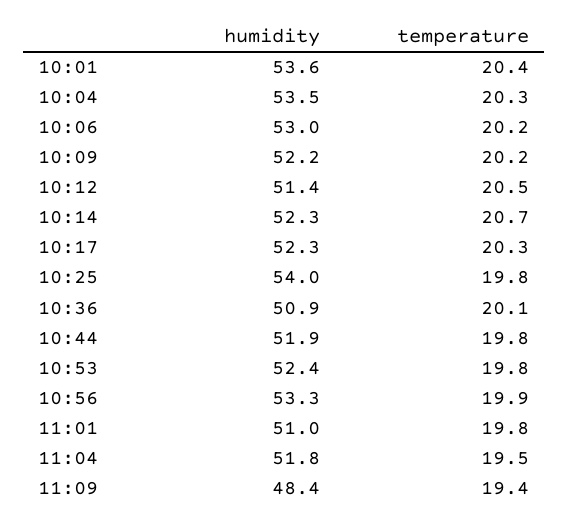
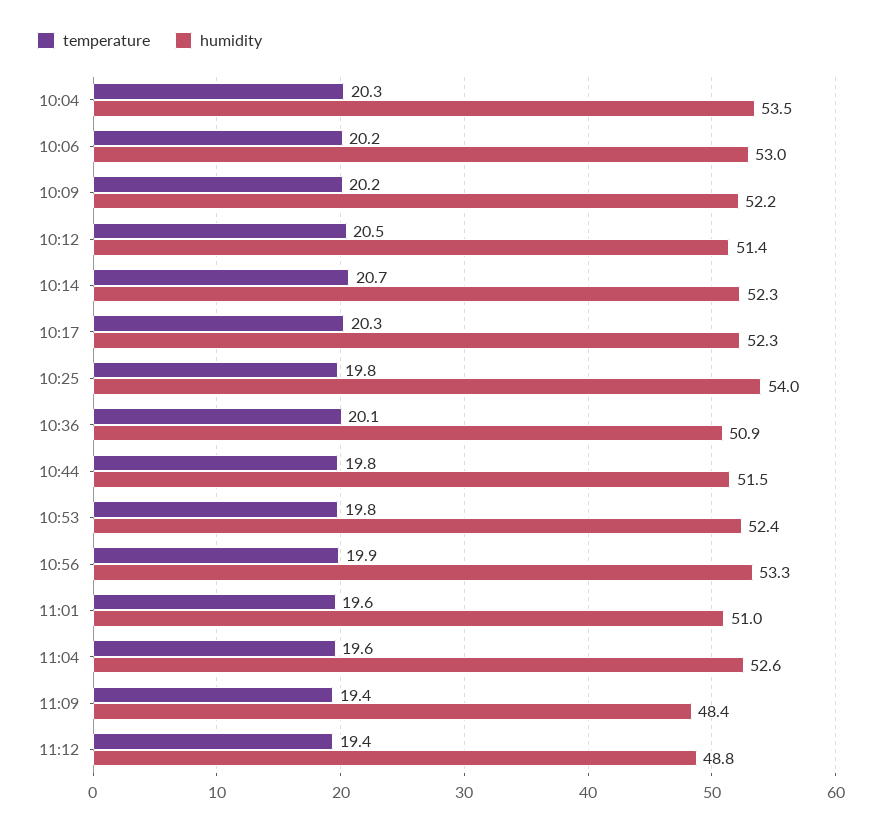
humidity, 10:01: 53.6 -> none
temperature, 10:01: 20.4 -> none
humidity, 10:44: 51.9 -> 51.5
temperature, 11:01: 19.8 -> 19.6
humidity, 11:04: 51.8 -> 52.6
temperature, 11:04: 19.5 -> 19.6
temperature, 11:12: none -> 19.4
humidity, 11:12: none -> 48.8

